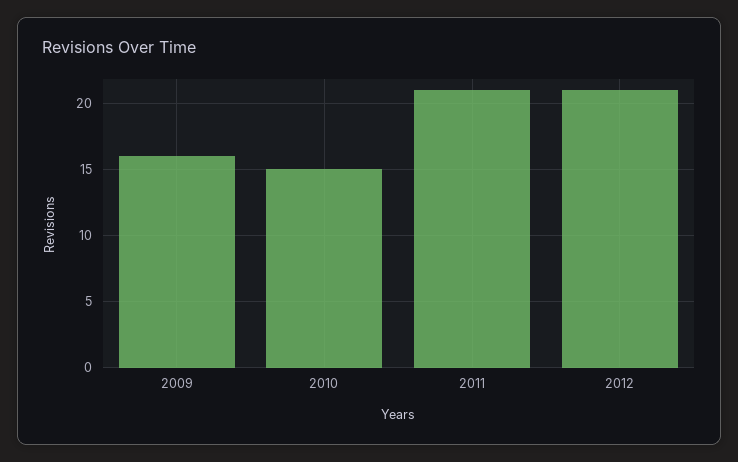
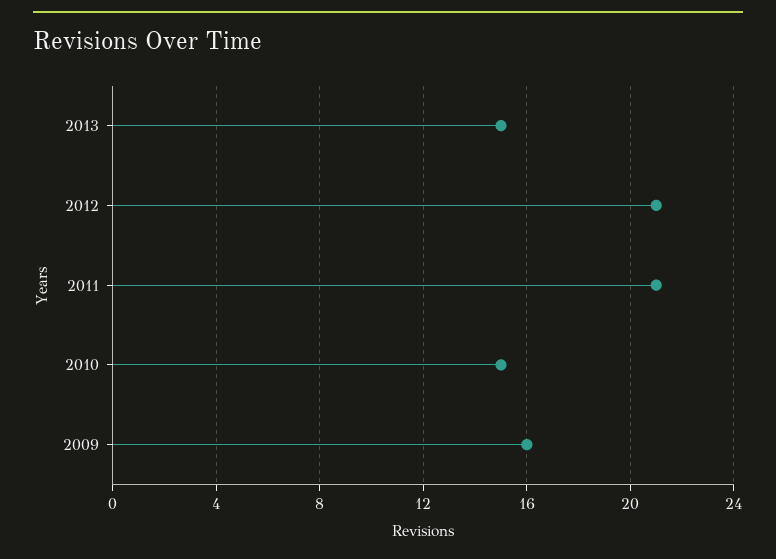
2013: none -> 15

